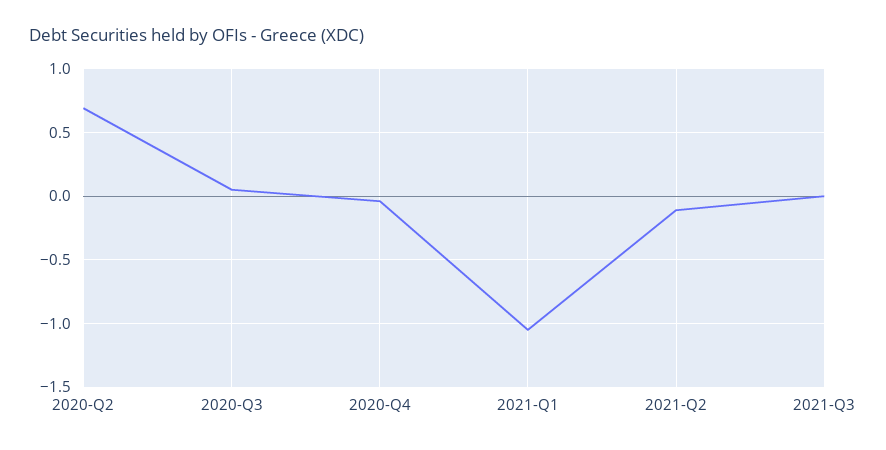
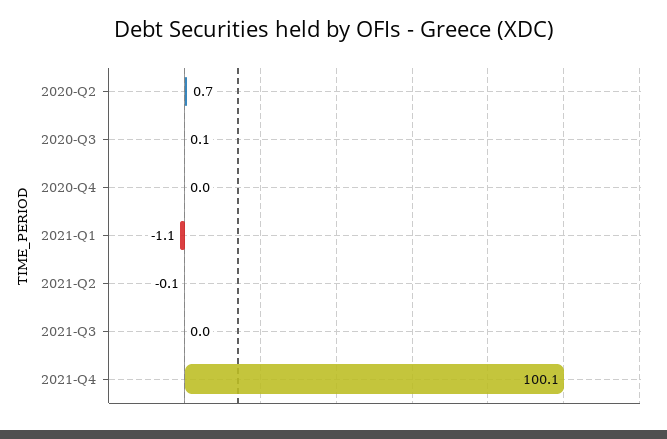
2021-Q4: none -> 100.1

